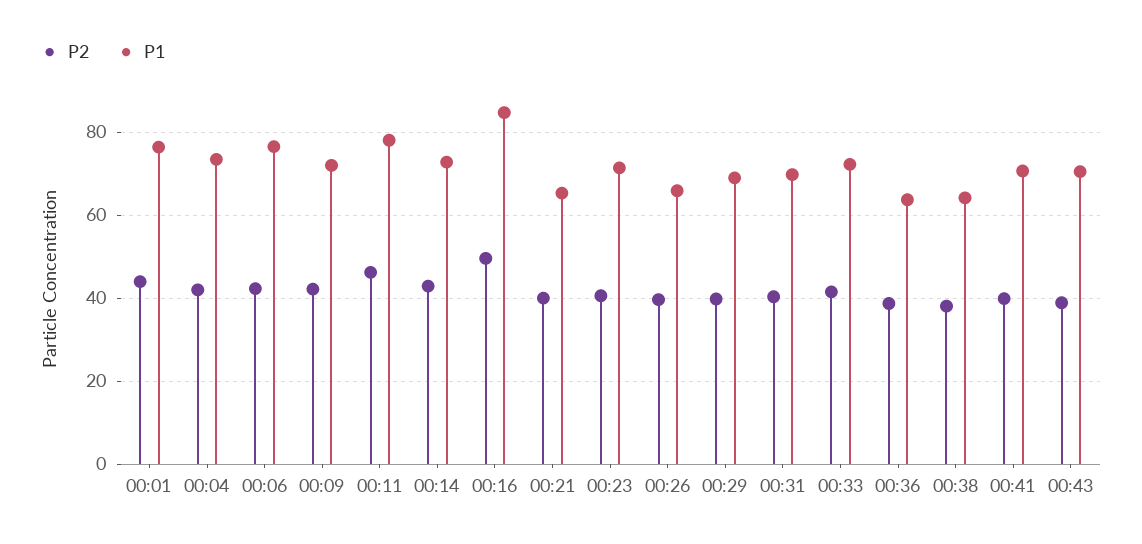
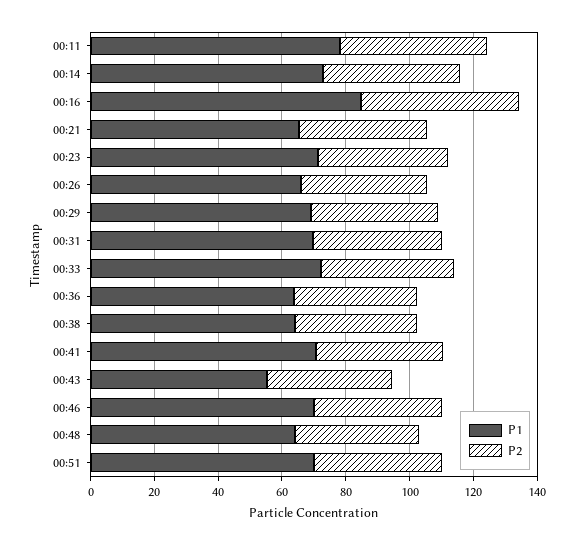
P2, 00:01: 44 -> none
P1, 00:01: 76 -> none
P2, 00:04: 42 -> none
P1, 00:04: 74 -> none
P2, 00:06: 42 -> none
P1, 00:06: 76 -> none
P2, 00:09: 42 -> none
P1, 00:09: 72 -> none
P1, 00:43: 70 -> 55
P1, 00:46: none -> 70
P2, 00:46: none -> 40
P1, 00:48: none -> 65
P2, 00:48: none -> 40
P1, 00:51: none -> 70
P2, 00:51: none -> 40

